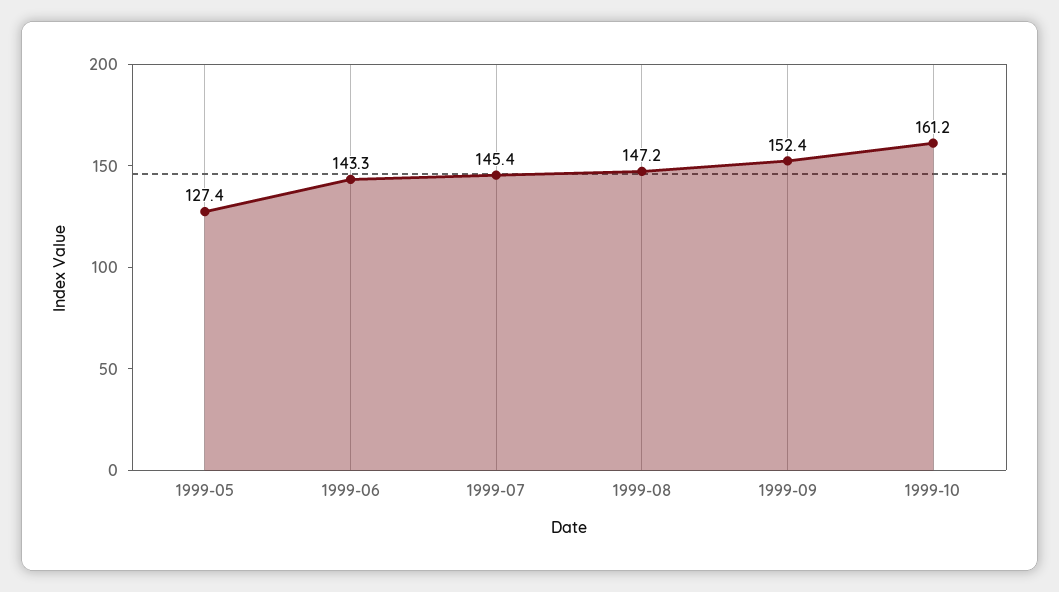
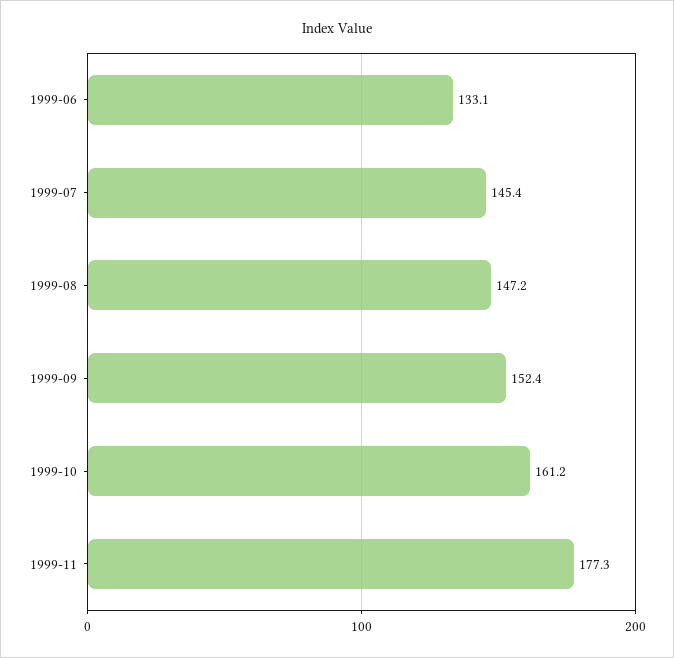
1999-05: 127.4 -> none
1999-06: 143.3 -> 133.1
1999-11: none -> 177.3

